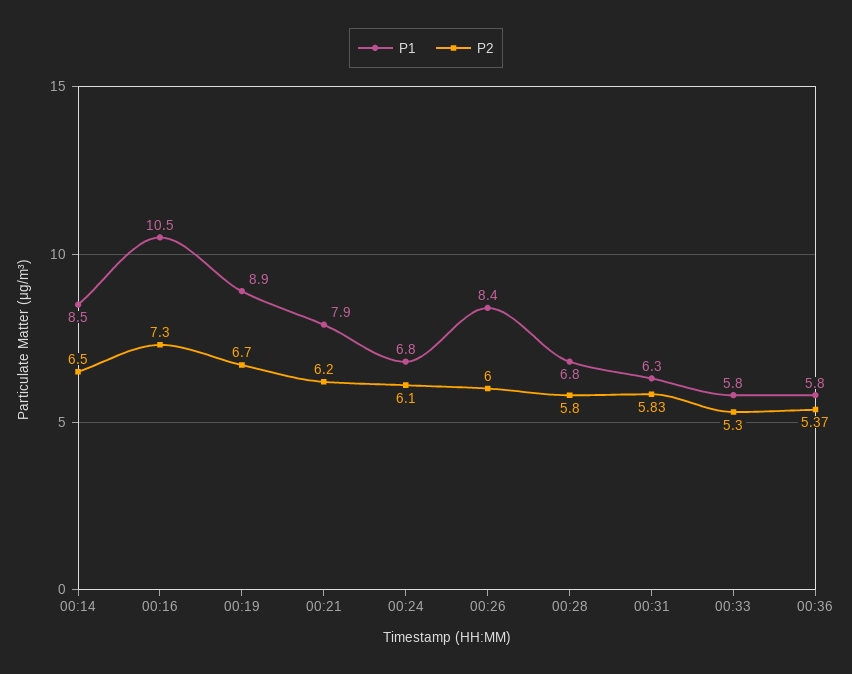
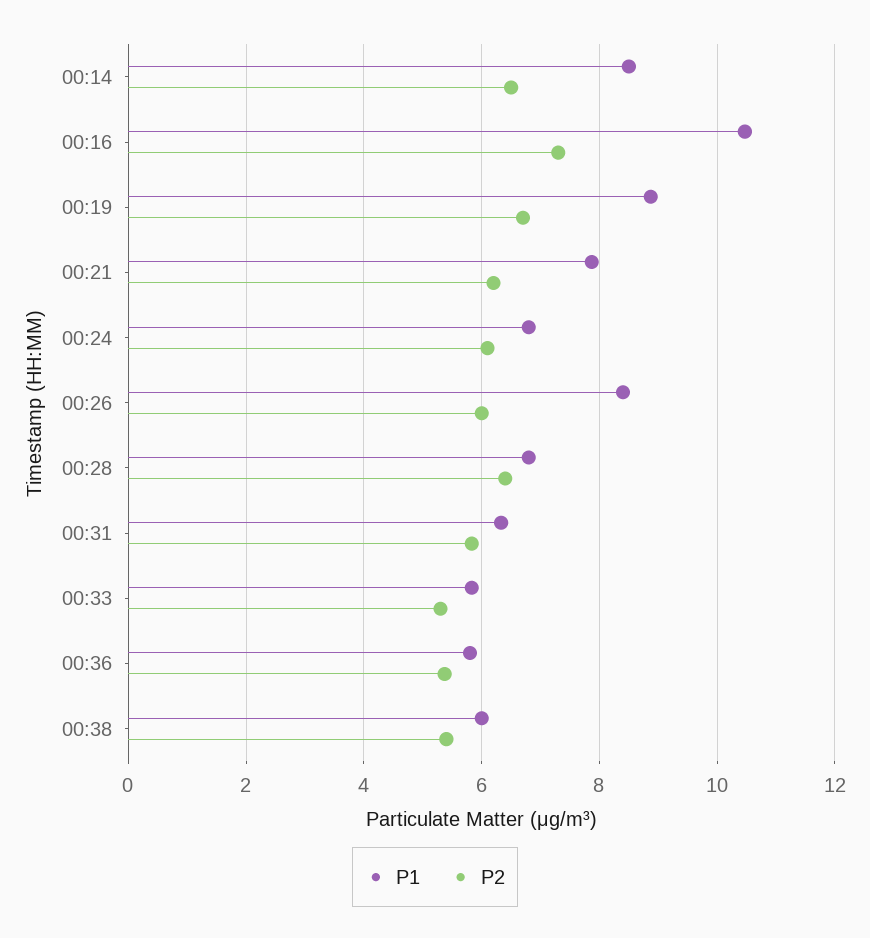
P2, 00:28: 5.8 -> 6.4
P1, 00:38: none -> 6
P2, 00:38: none -> 5.4

